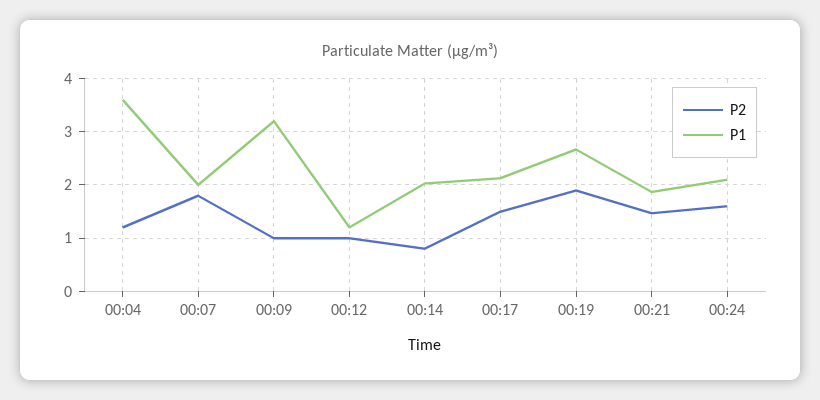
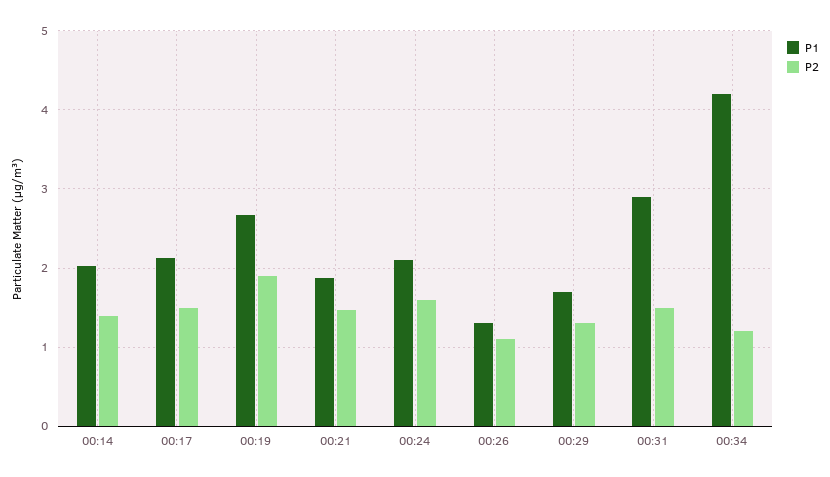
P2, 00:04: 1.2 -> none
P1, 00:04: 3.6 -> none
P2, 00:07: 1.8 -> none
P1, 00:07: 2 -> none
P2, 00:09: 1 -> none
P1, 00:09: 3.2 -> none
P2, 00:12: 1 -> none
P1, 00:12: 1.2 -> none
P2, 00:14: 0.8 -> 1.4
P1, 00:26: none -> 1.3
P2, 00:26: none -> 1.1
P1, 00:29: none -> 1.7
P2, 00:29: none -> 1.3
P1, 00:31: none -> 2.9
P2, 00:31: none -> 1.5
P1, 00:34: none -> 4.2
P2, 00:34: none -> 1.2

